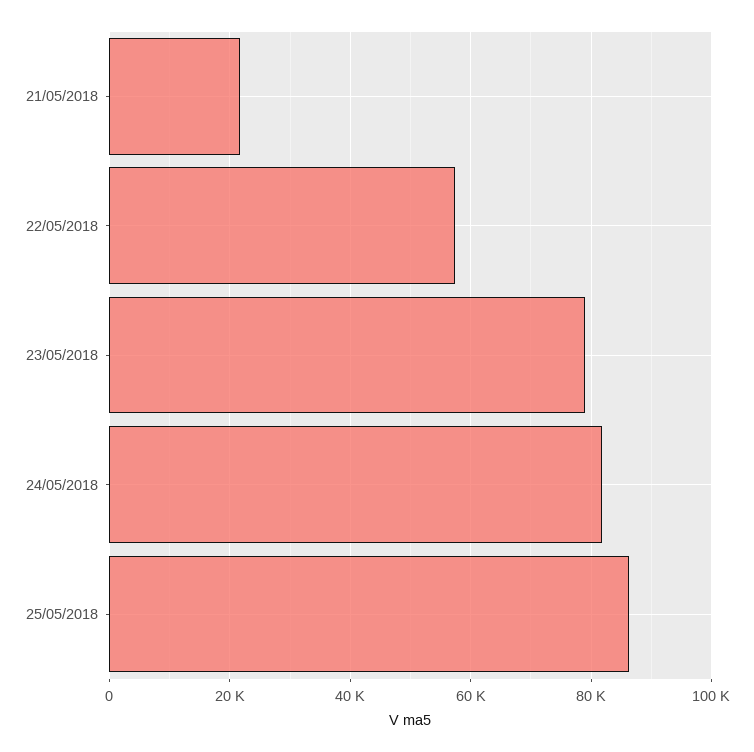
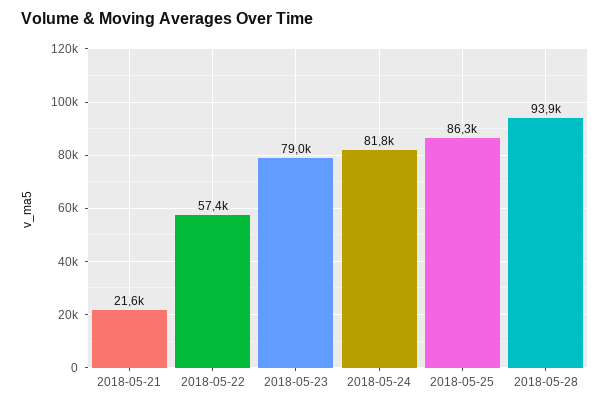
2018-05-28: none -> 93900

